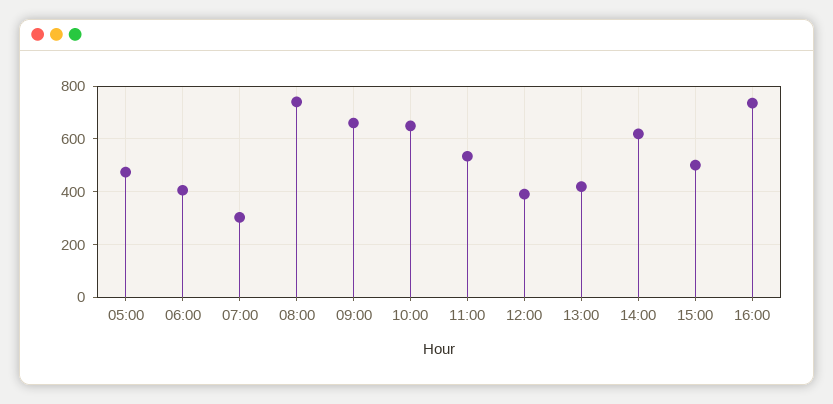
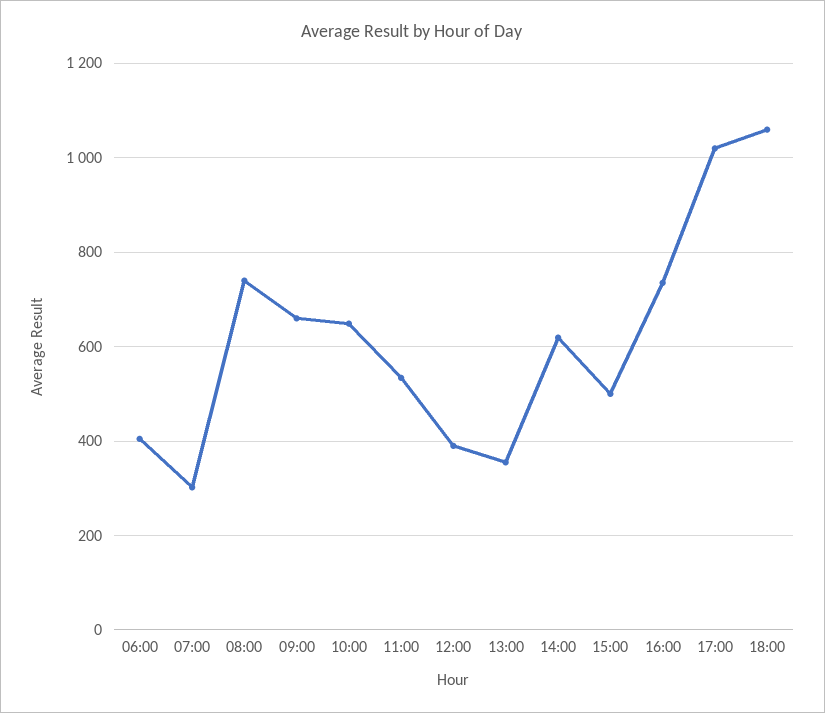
05:00: 475 -> none
13:00: 425 -> 360
17:00: none -> 1020
18:00: none -> 1060

